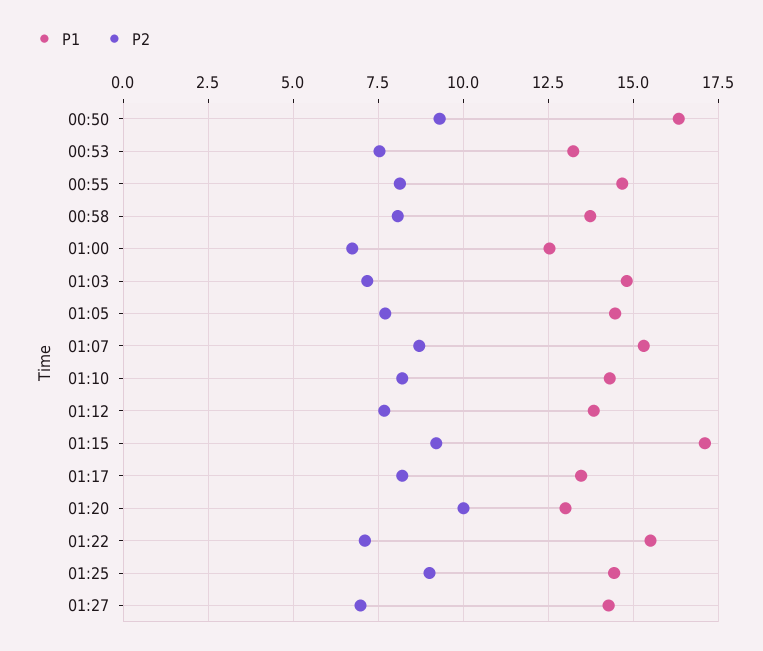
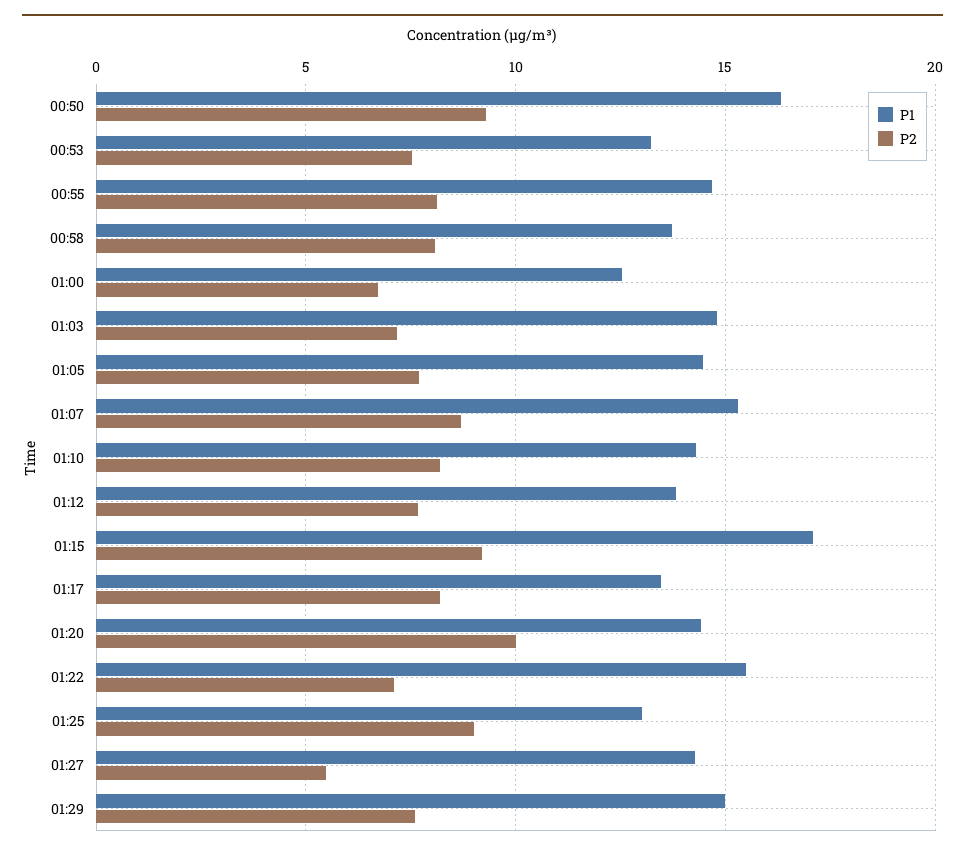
P1, 01:20: 13 -> 14.5
P1, 01:25: 14.5 -> 13
P2, 01:27: 7 -> 5.5
P1, 01:29: none -> 15
P2, 01:29: none -> 7.5

